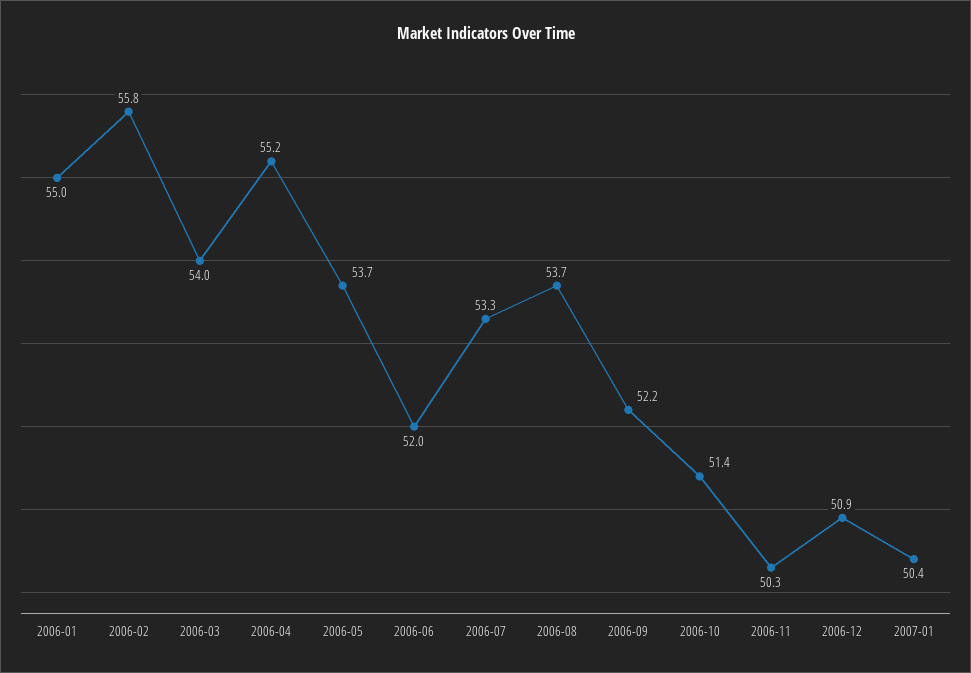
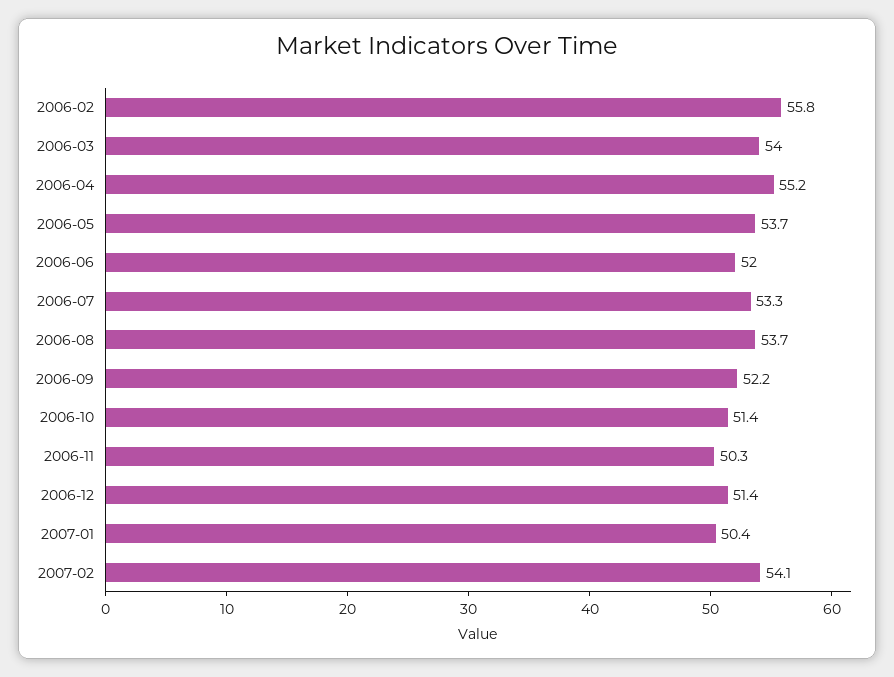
2006-01: 55 -> none
2006-12: 50.9 -> 51.4
2007-02: none -> 54.1

